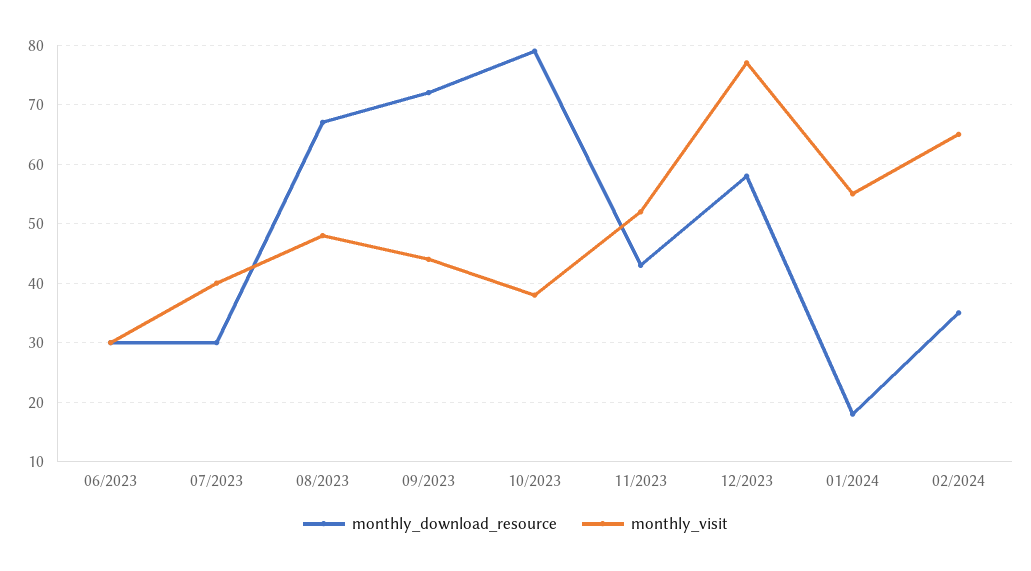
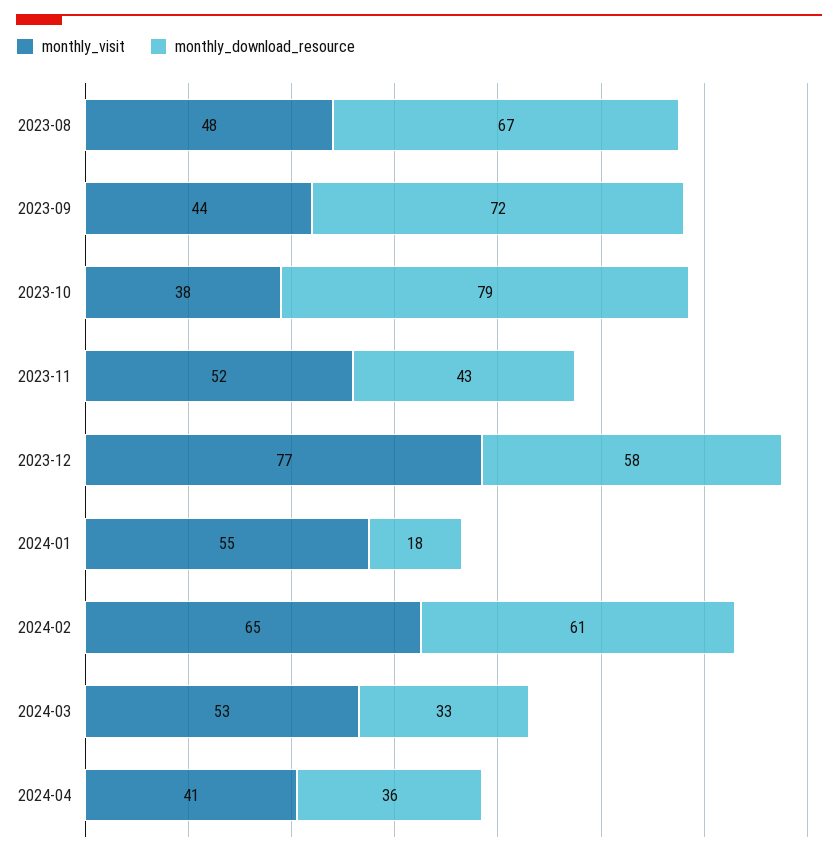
monthly_download_resource, 06/2023: 30 -> none
monthly_visit, 06/2023: 30 -> none
monthly_download_resource, 07/2023: 30 -> none
monthly_visit, 07/2023: 40 -> none
monthly_download_resource, 02/2024: 35 -> 61
monthly_visit, 2024-03: none -> 53
monthly_download_resource, 2024-03: none -> 33
monthly_visit, 2024-04: none -> 41
monthly_download_resource, 2024-04: none -> 36

